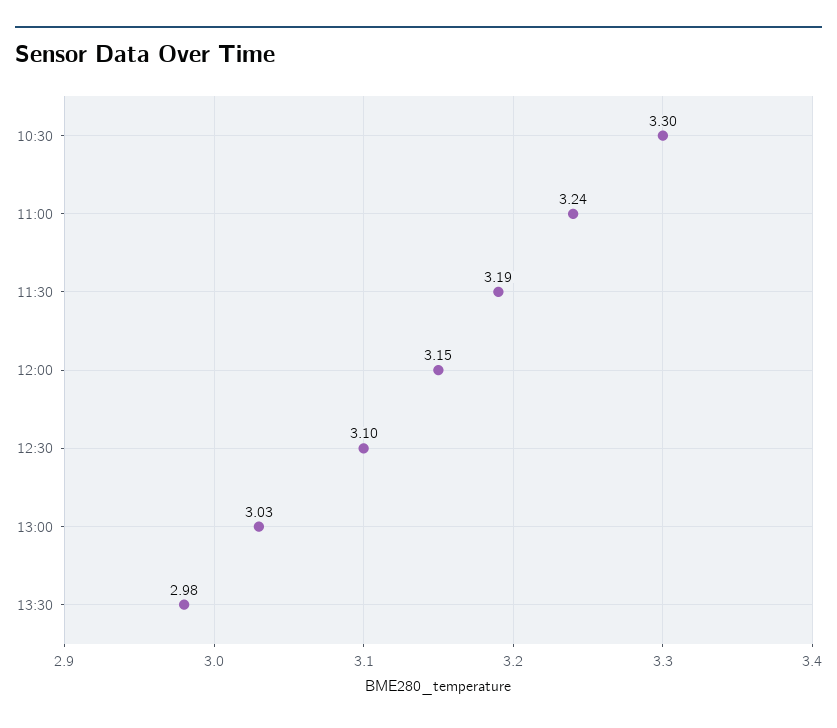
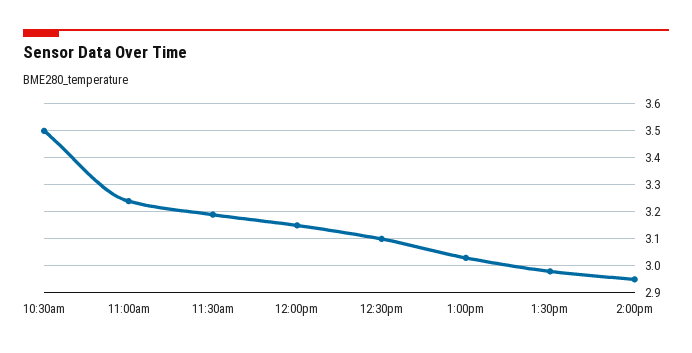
10:30: 3.3 -> 3.5
2:00pm: none -> 2.95

